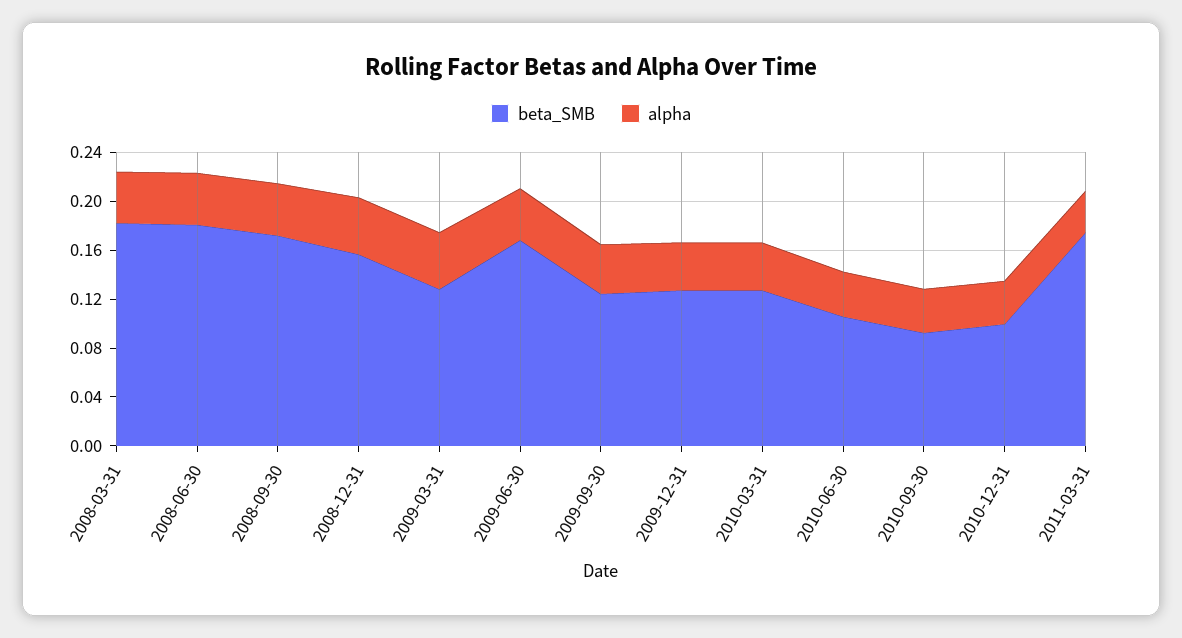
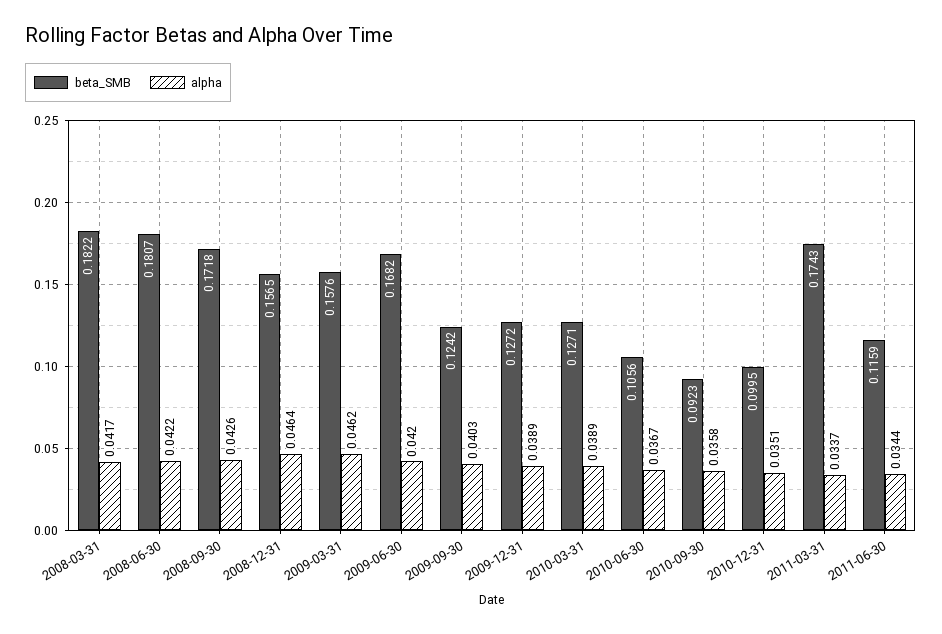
beta_SMB, 2009-03-31: 0.13 -> 0.1576
beta_SMB, 2011-06-30: none -> 0.1159
alpha, 2011-06-30: none -> 0.0344

